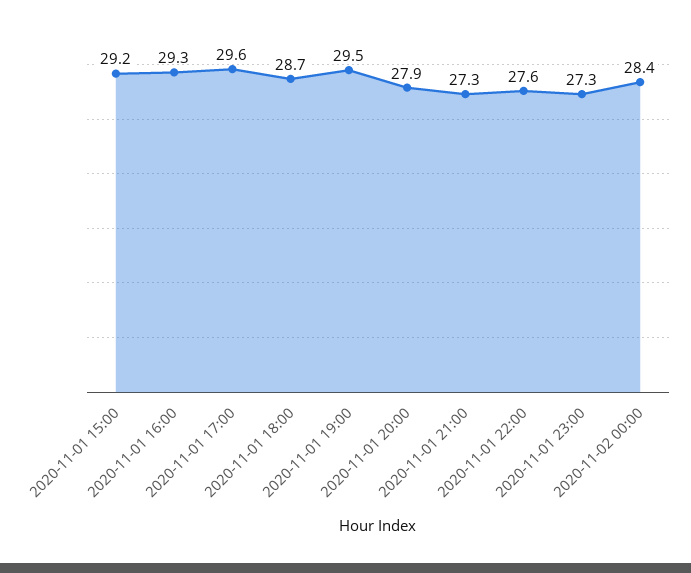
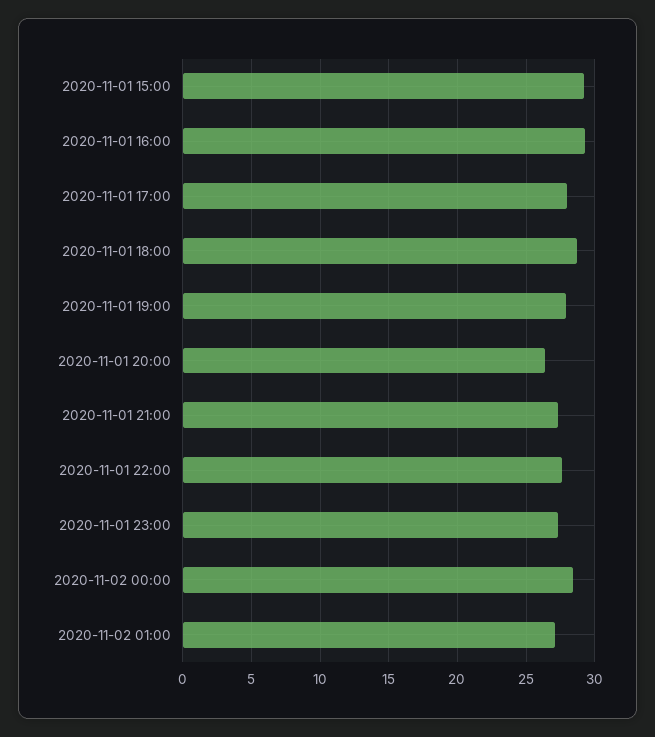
2020-11-01 17:00: 29.6 -> 28
2020-11-01 19:00: 29.5 -> 28
2020-11-01 20:00: 27.9 -> 26.5
2020-11-02 01:00: none -> 27

